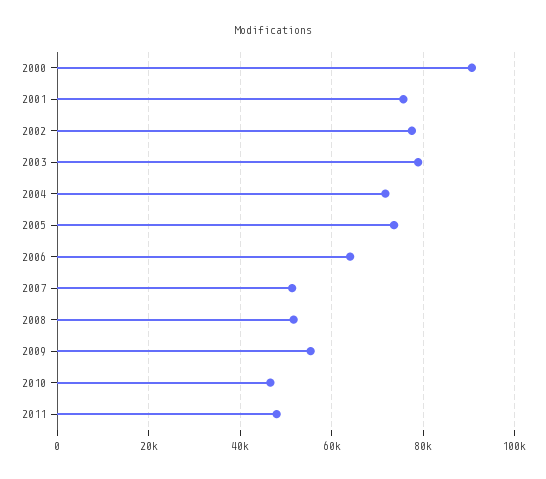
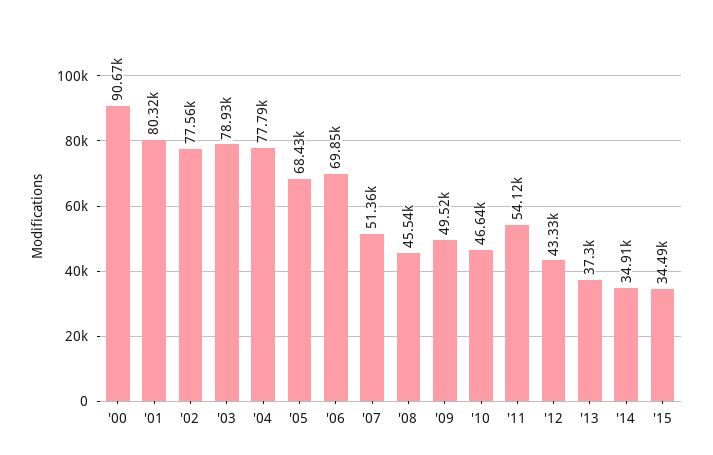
2001: 76000 -> 80320
2004: 72000 -> 77790
2005: 74000 -> 68430
2006: 64000 -> 69850
2008: 52000 -> 45540
2009: 56000 -> 49520
2011: 48000 -> 54120
'12: none -> 43330
'13: none -> 37300
'14: none -> 34910
'15: none -> 34490

